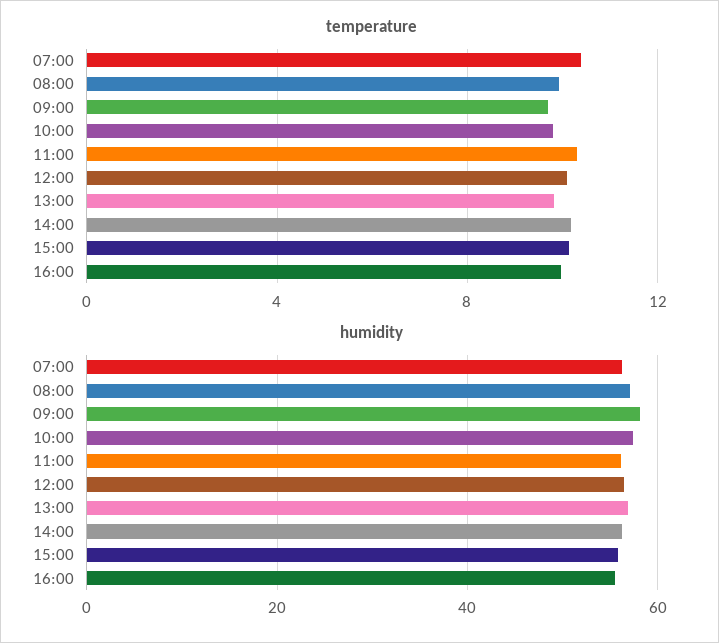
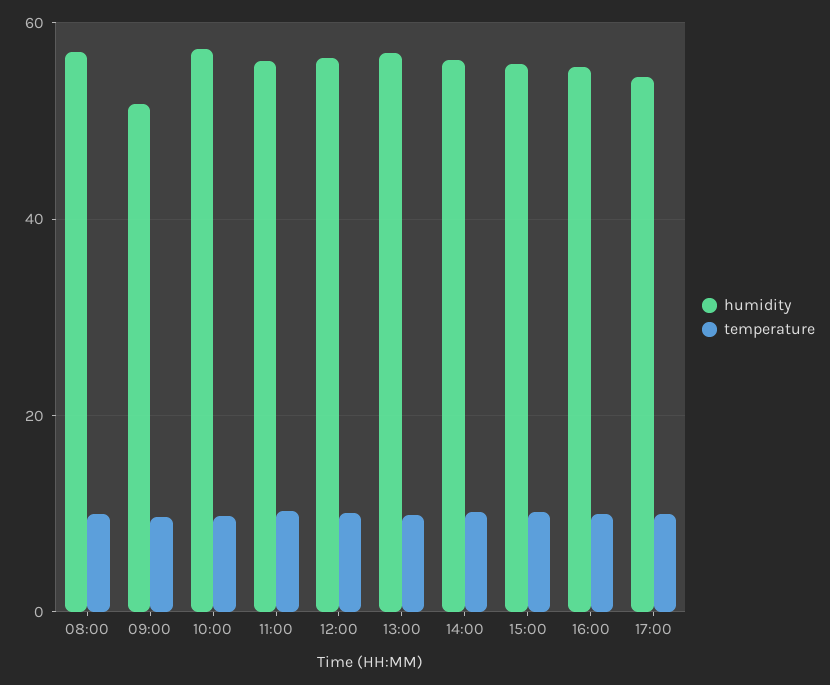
temperature, 07:00: 10.5 -> none
humidity, 07:00: 56 -> none
humidity, 09:00: 58 -> 52
humidity, 17:00: none -> 54
temperature, 17:00: none -> 10

